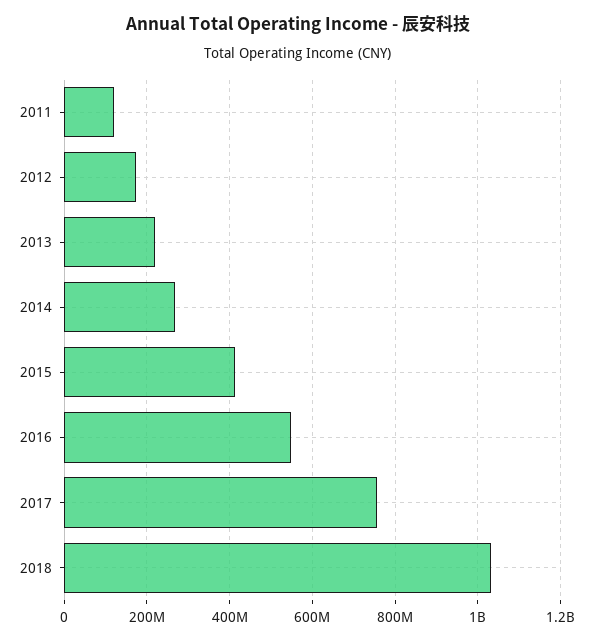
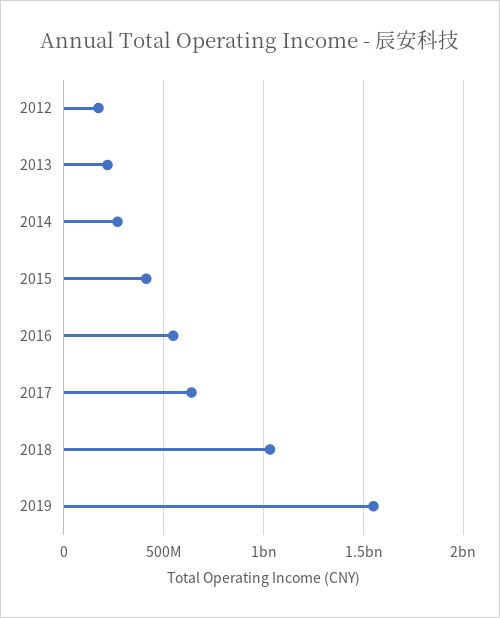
2011: 120000000 -> none
2017: 760000000 -> 650000000
2019: none -> 1550000000

